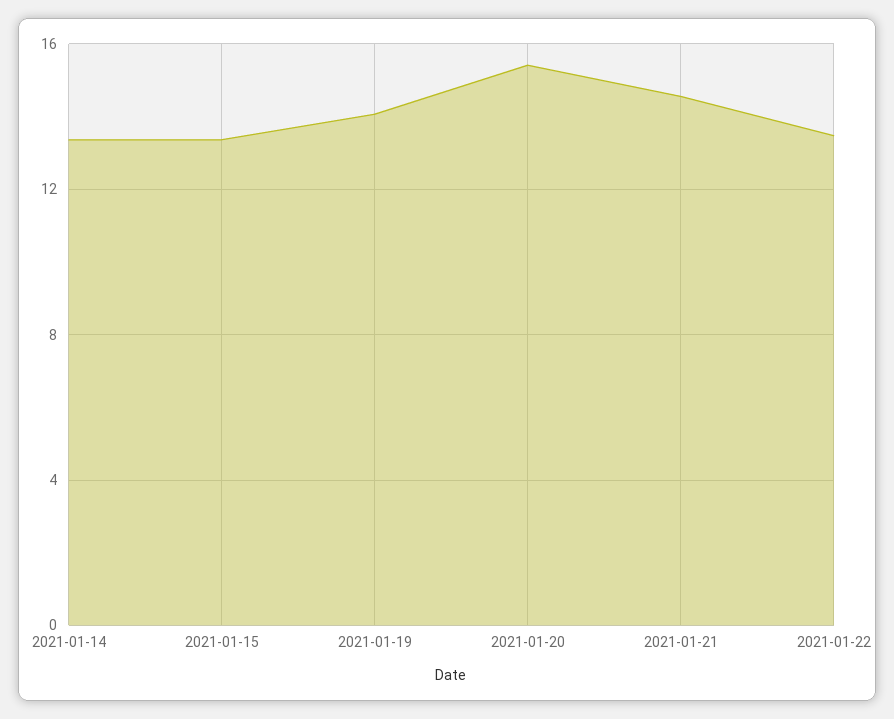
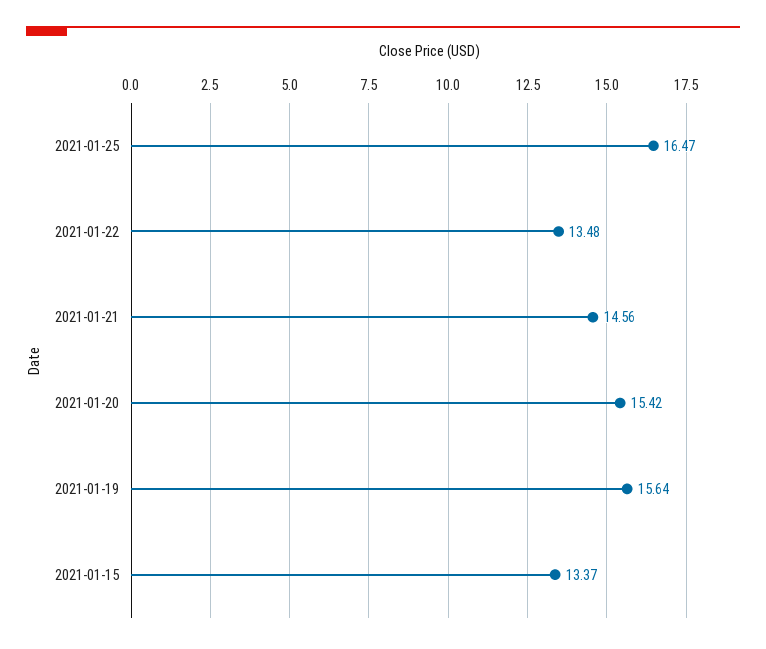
2021-01-14: 13.5 -> none
2021-01-19: 14 -> 15.64
2021-01-25: none -> 16.47

